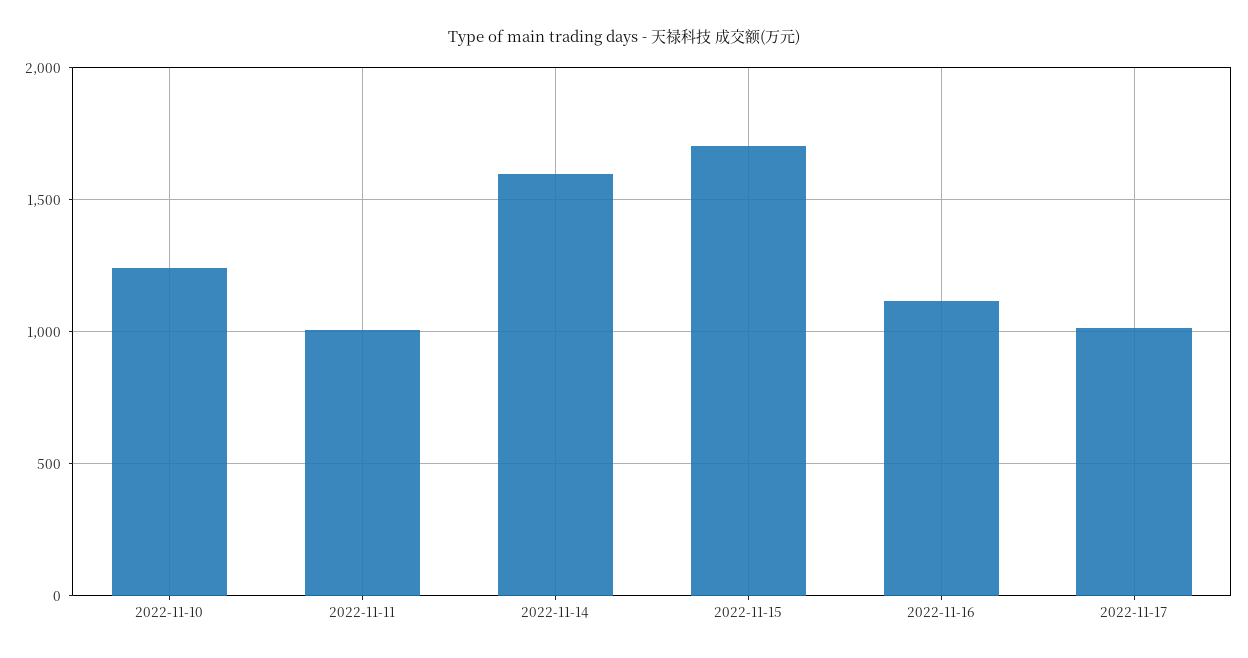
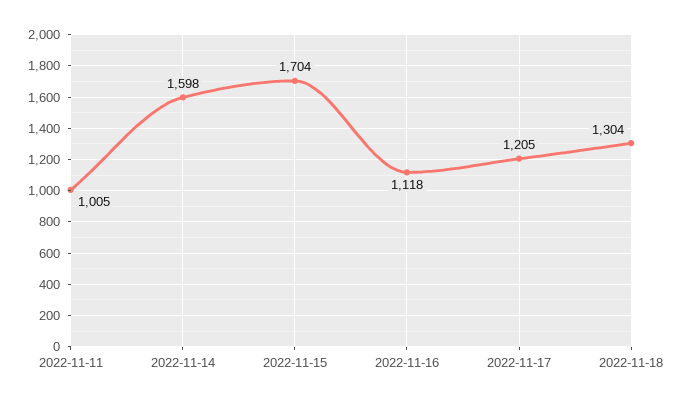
2022-11-10: 1250 -> none
2022-11-17: 1000 -> 1205
2022-11-18: none -> 1304

